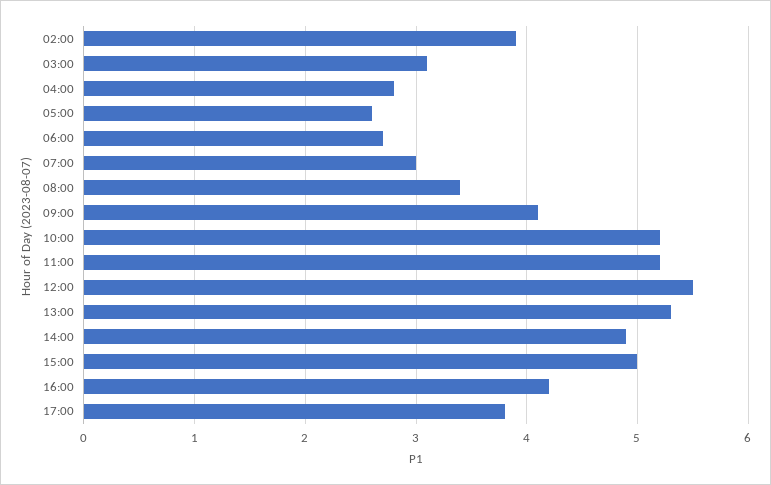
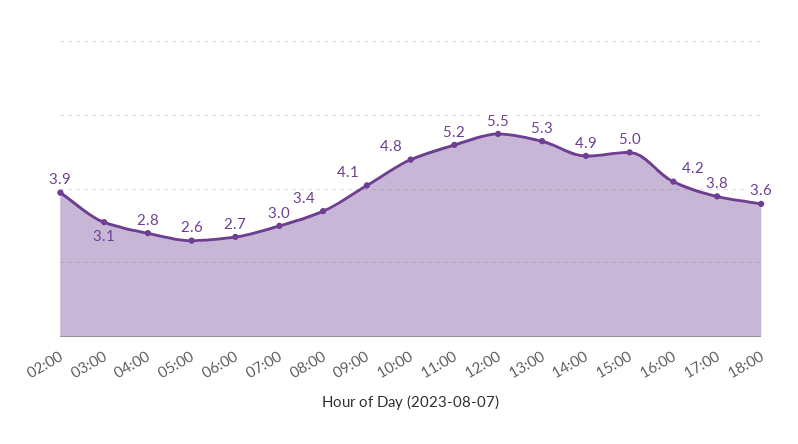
10:00: 5.2 -> 4.8
18:00: none -> 3.6

